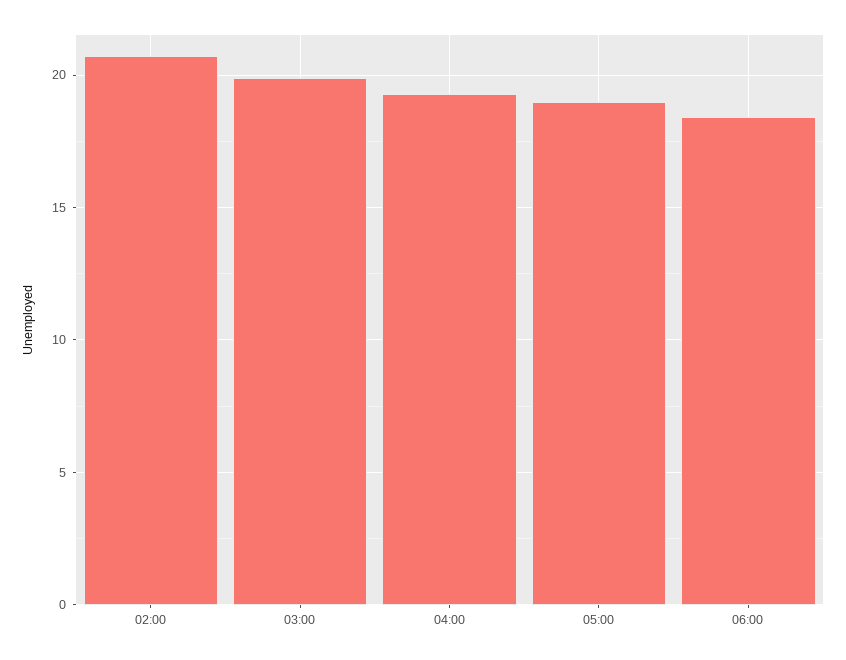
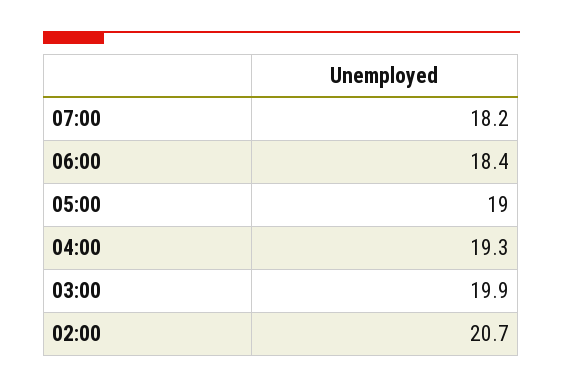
07:00: none -> 18.2

